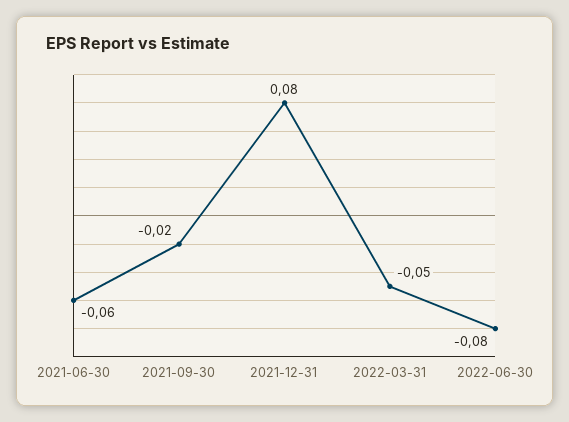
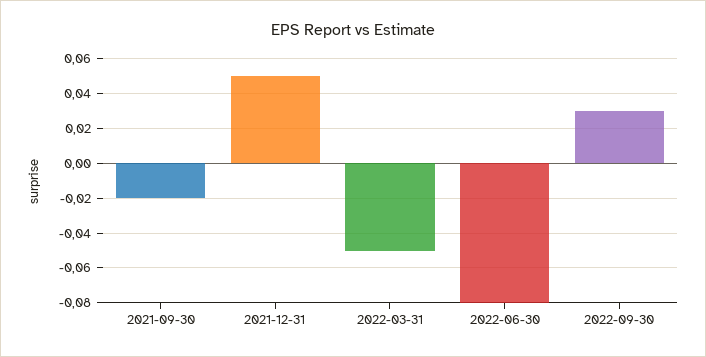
2021-06-30: -0.06 -> none
2021-12-31: 0.08 -> 0.05
2022-09-30: none -> 0.03

